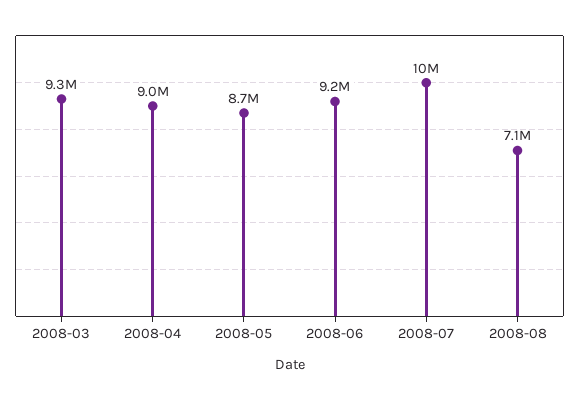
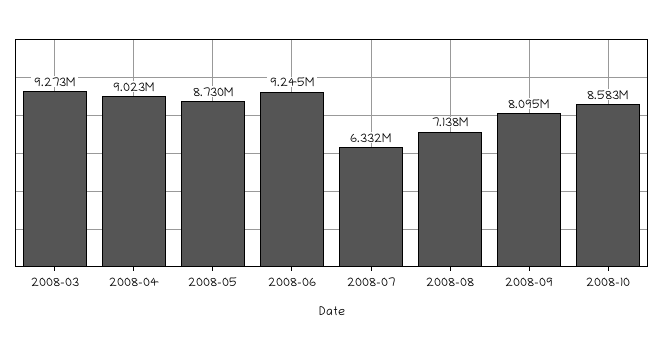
2008-07: 10000000 -> 6332000
2008-09: none -> 8095000
2008-10: none -> 8583000

